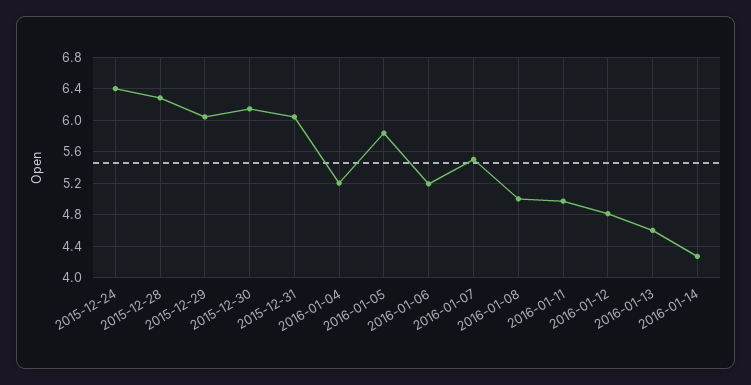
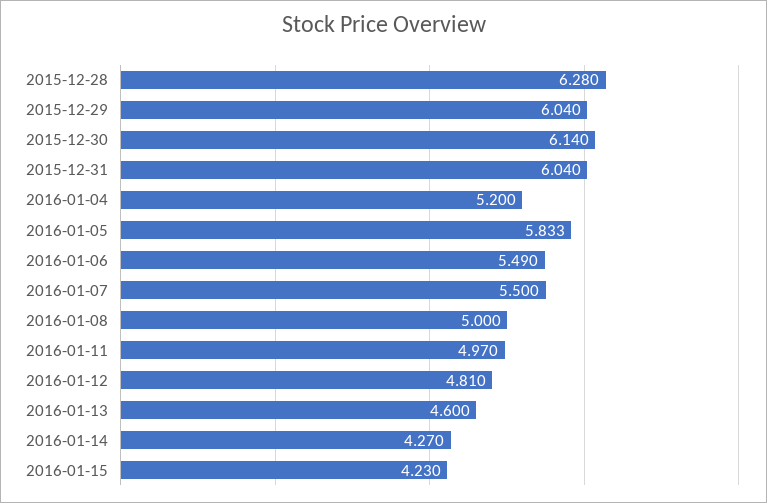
2015-12-24: 6.4 -> none
2016-01-06: 5.2 -> 5.49
2016-01-15: none -> 4.23

